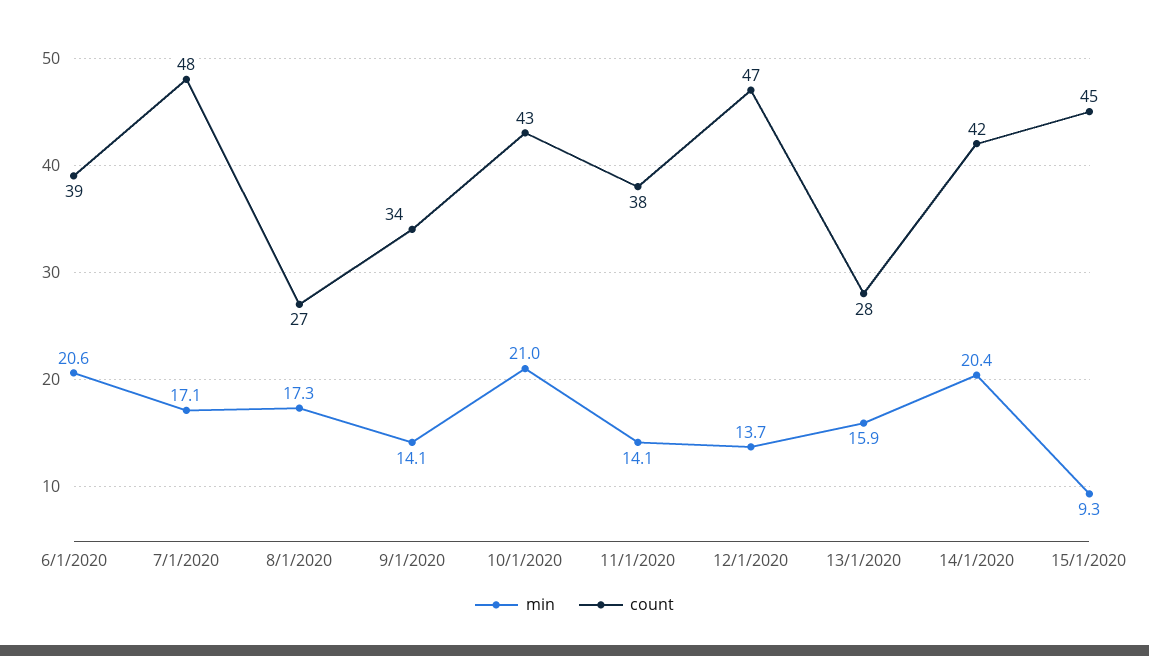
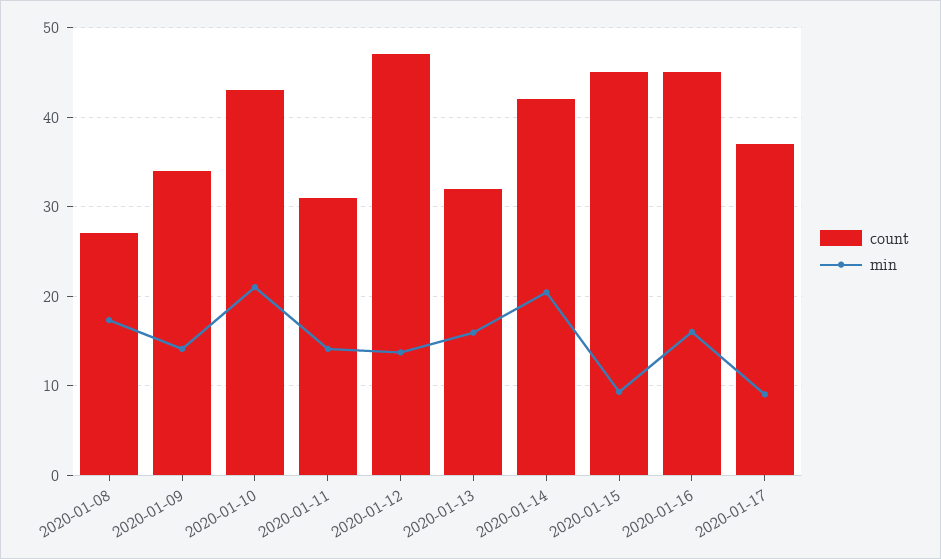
min, 6/1/2020: 20.6 -> none
count, 6/1/2020: 39 -> none
min, 7/1/2020: 17.1 -> none
count, 7/1/2020: 48 -> none
count, 11/1/2020: 38 -> 31
count, 13/1/2020: 28 -> 32
count, 2020-01-16: none -> 45
min, 2020-01-16: none -> 16
count, 2020-01-17: none -> 37
min, 2020-01-17: none -> 9

